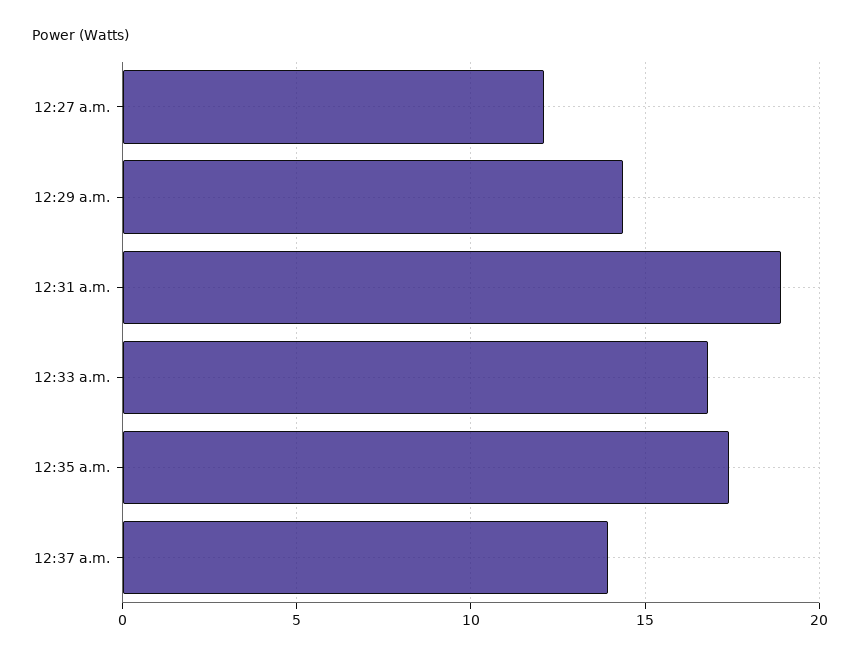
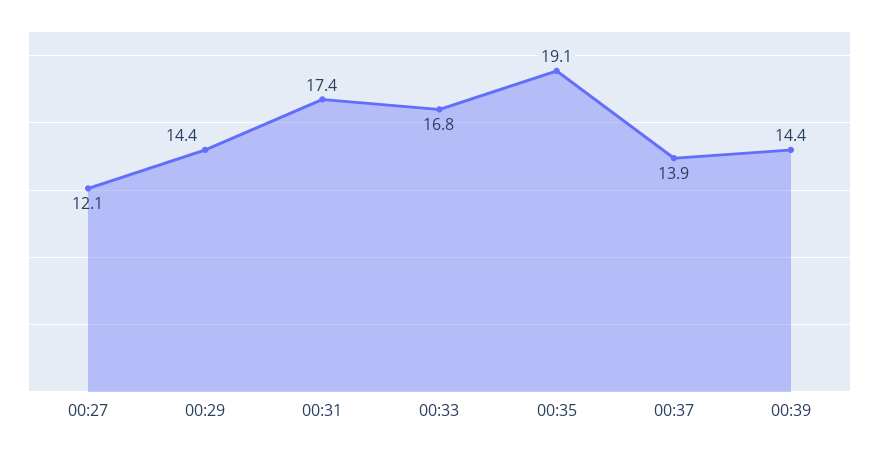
12:31 a.m.: 19 -> 17.4
12:35 a.m.: 17.5 -> 19.1
00:39: none -> 14.4

